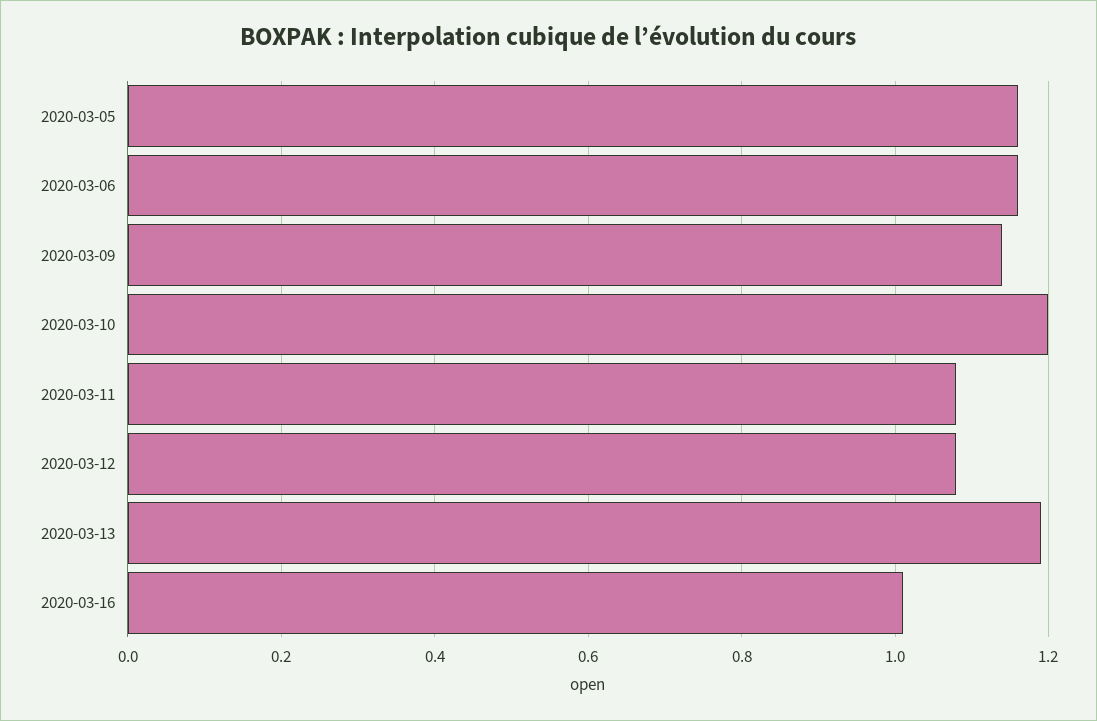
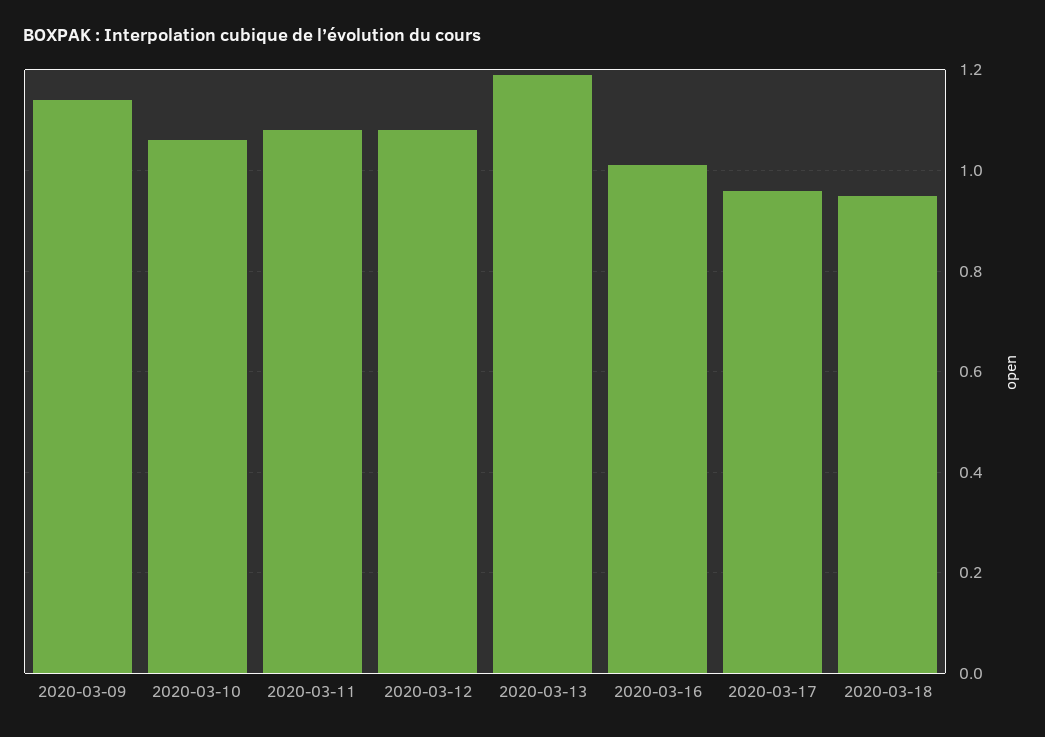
2020-03-05: 1.15 -> none
2020-03-06: 1.15 -> none
2020-03-10: 1.2 -> 1.05
2020-03-17: none -> 0.95
2020-03-18: none -> 0.95

